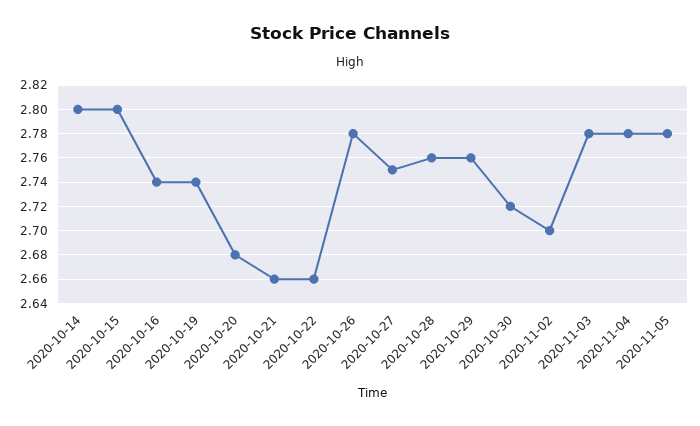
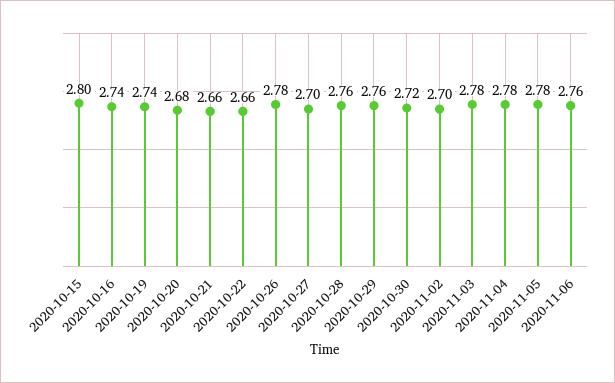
2020-10-14: 2.8 -> none
2020-10-27: 2.75 -> 2.7
2020-11-06: none -> 2.76

